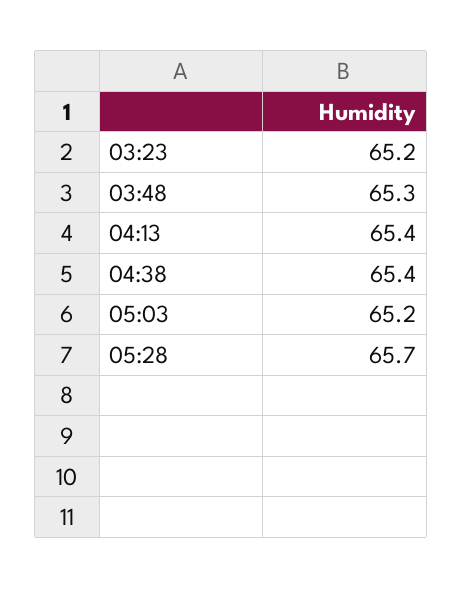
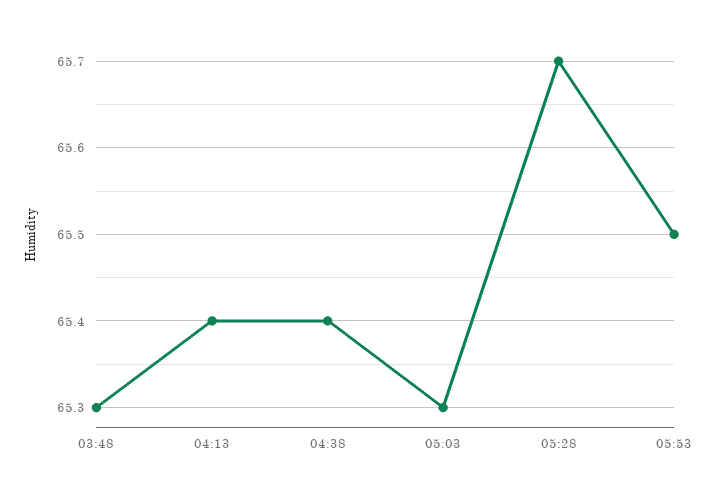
03:23: 65.2 -> none
05:03: 65.2 -> 65.3
05:53: none -> 65.5

